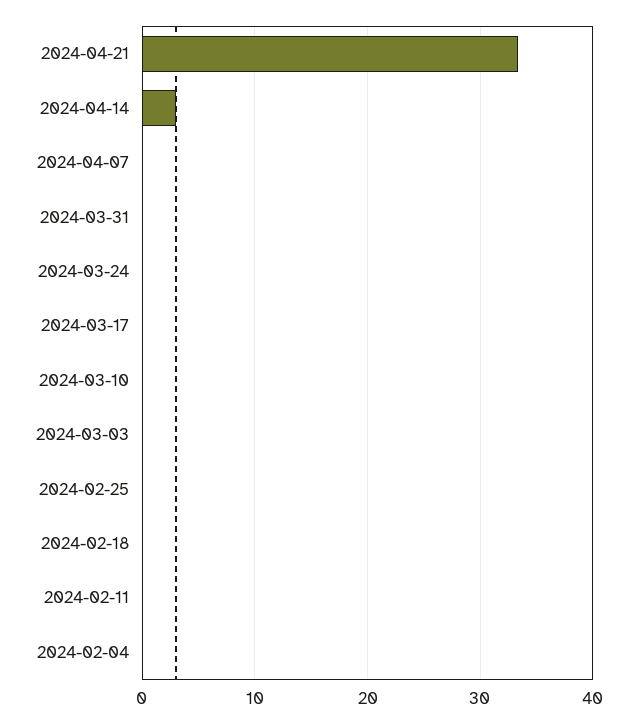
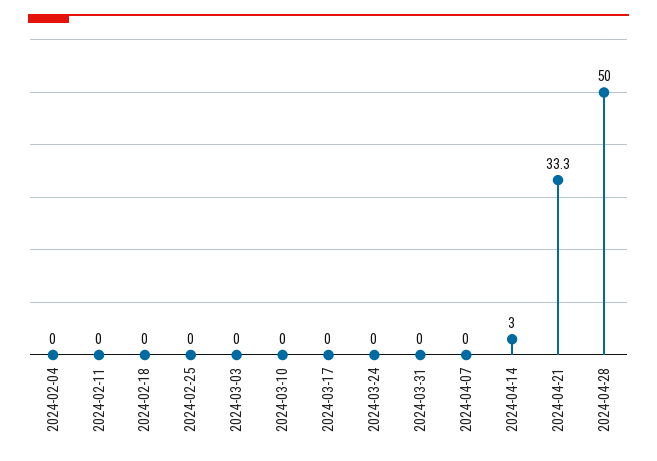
2024-04-28: none -> 50

